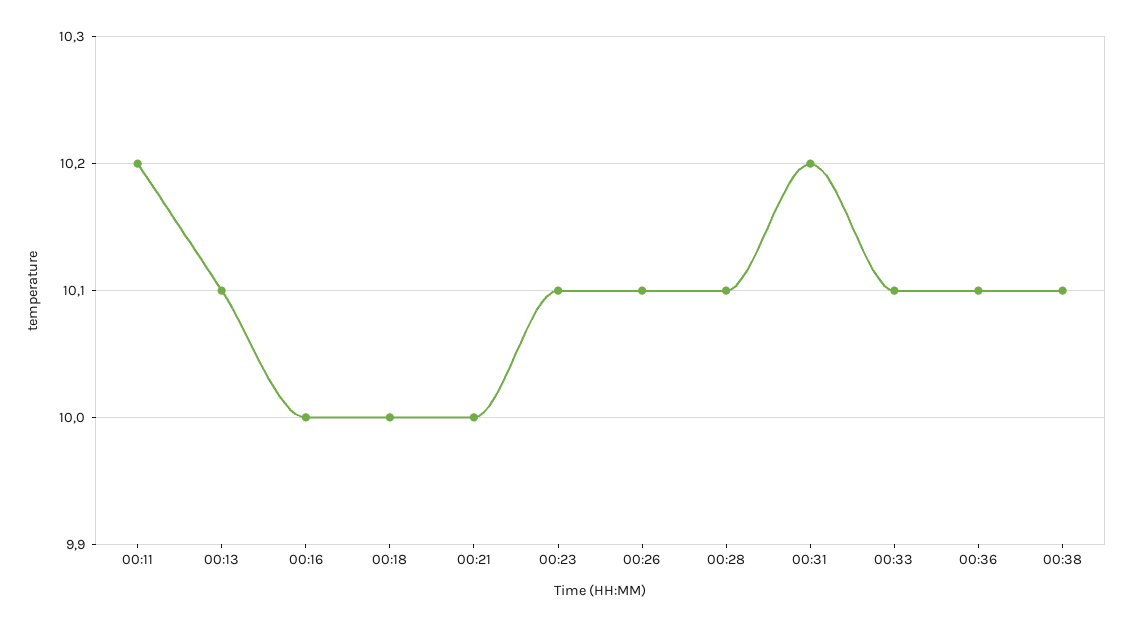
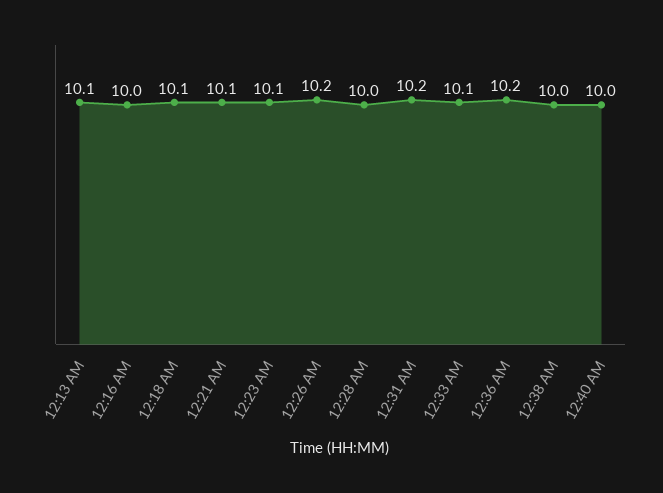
00:11: 10.2 -> none
00:18: 10 -> 10.1
00:21: 10 -> 10.1
00:26: 10.1 -> 10.2
00:28: 10.1 -> 10
00:36: 10.1 -> 10.2
00:38: 10.1 -> 10
12:40 AM: none -> 10

